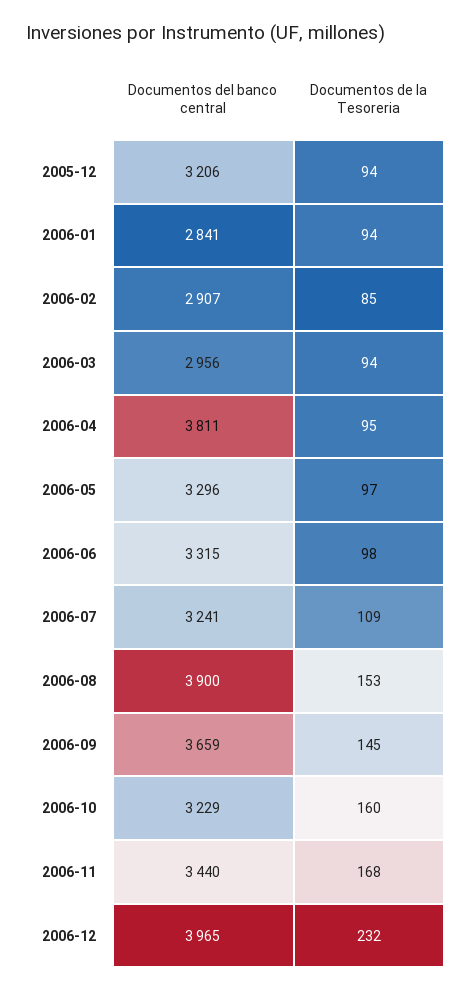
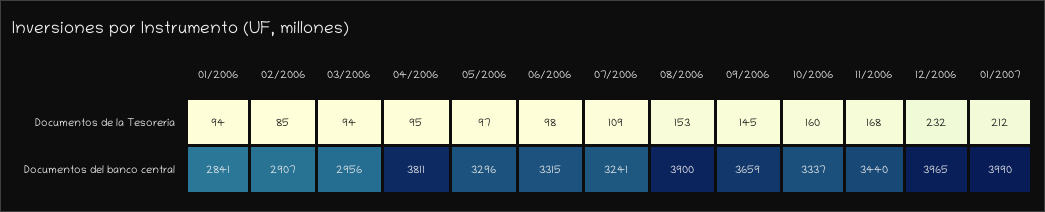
Documentos del banco central, 2005-12: 3206 -> none
Documentos de la Tesoreria, 2005-12: 94 -> none
Documentos del banco central, 2006-10: 3229 -> 3337
Documentos de la Tesoreria, 01/2007: none -> 212
Documentos del banco central, 01/2007: none -> 3990

